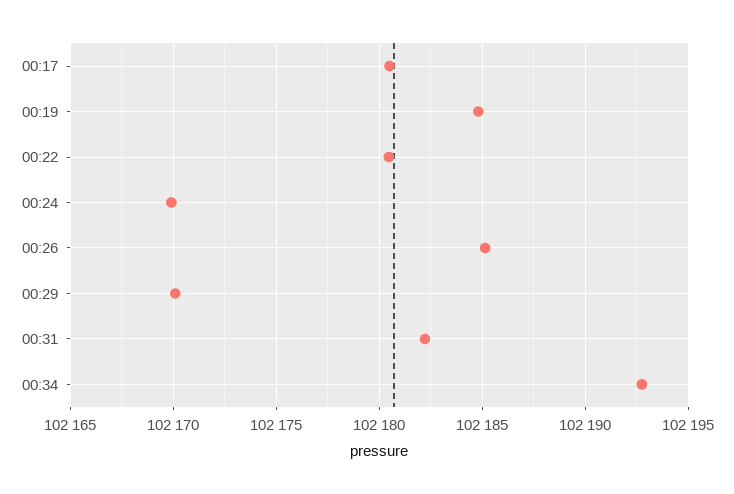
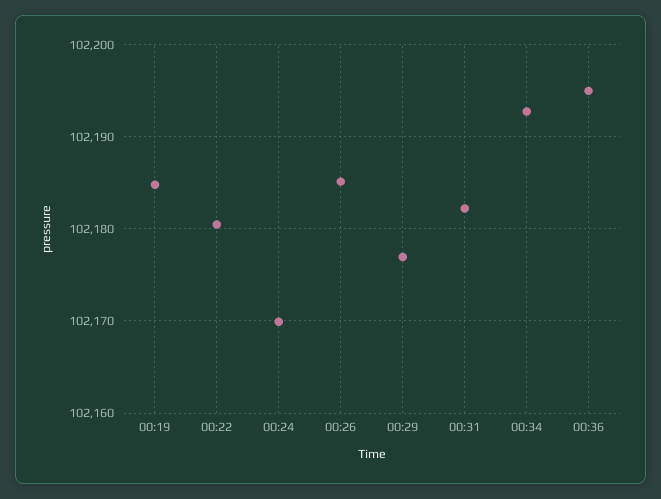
00:17: 102180.5 -> none
00:29: 102170 -> 102177
00:36: none -> 102195

